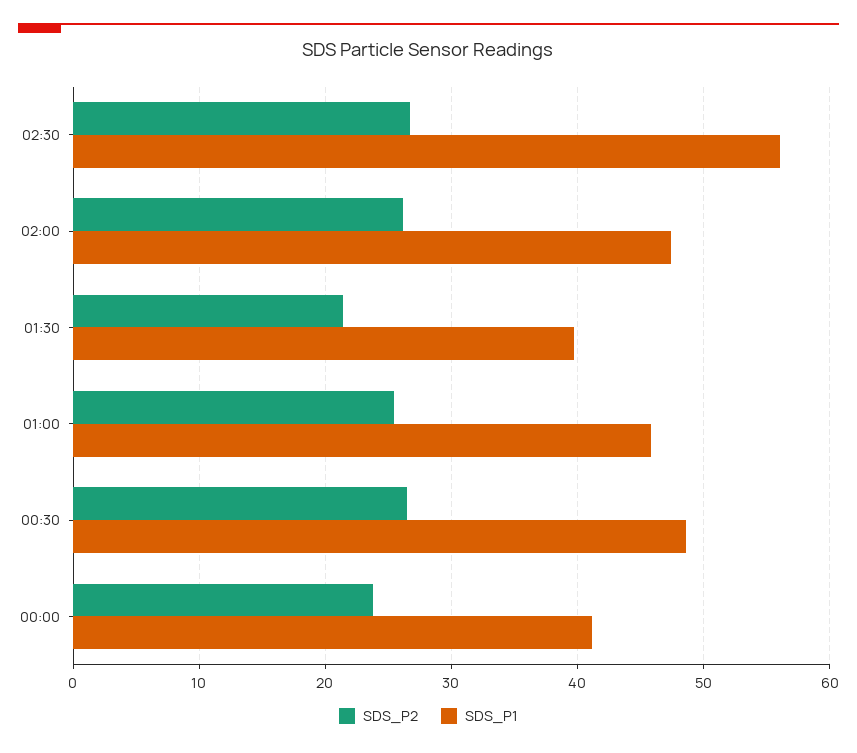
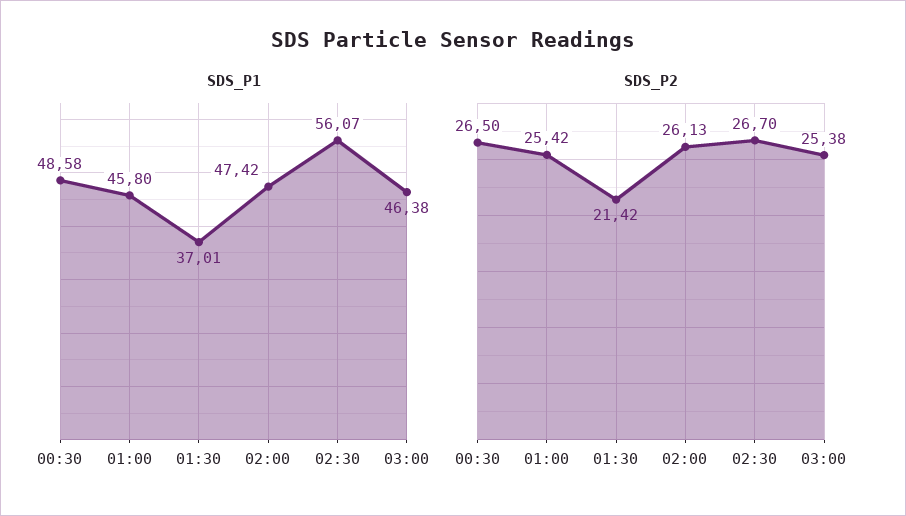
SDS_P1, 01:30: 40 -> 37.01
SDS_P2, 00:00: 24 -> none
SDS_P1, 00:00: 41 -> none
SDS_P1, 03:00: none -> 46.38
SDS_P2, 03:00: none -> 25.38

